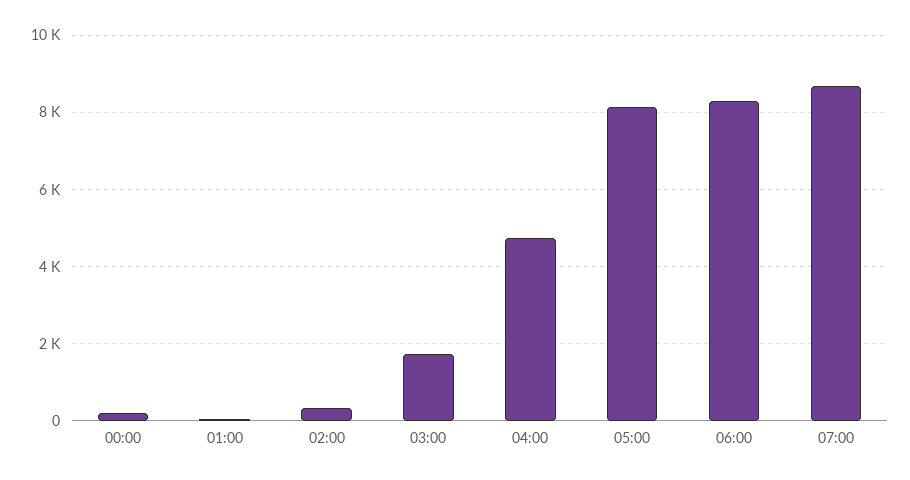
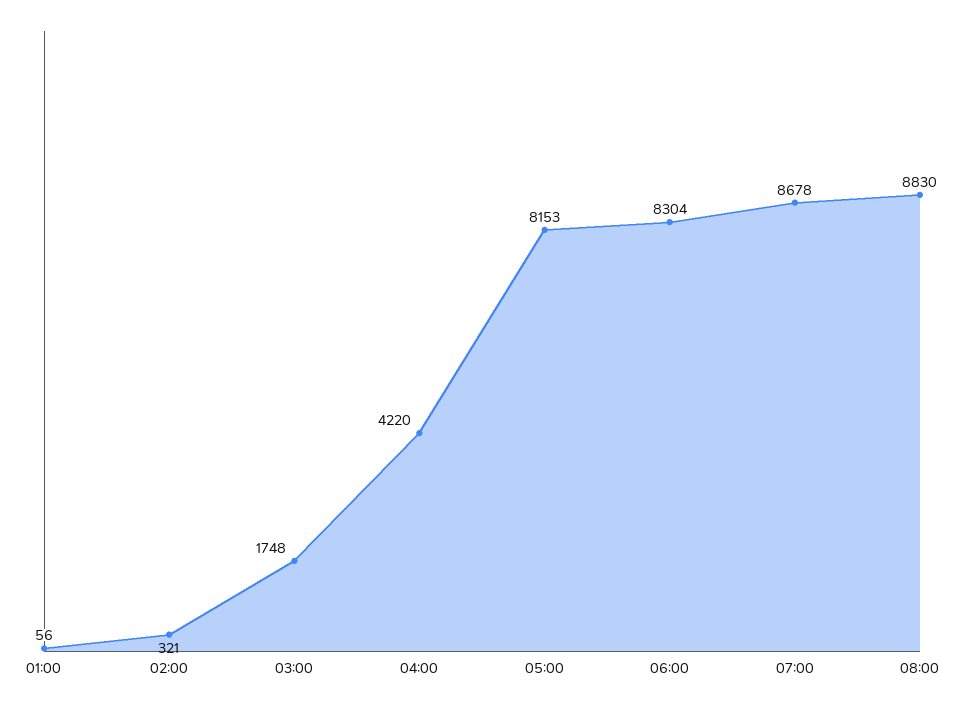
00:00: 200 -> none
04:00: 4800 -> 4220
08:00: none -> 8830

